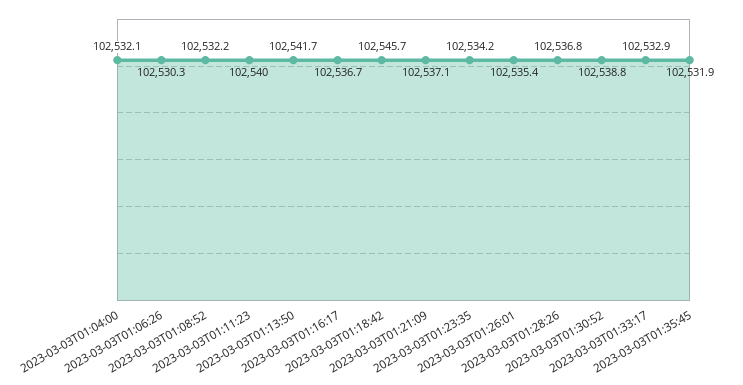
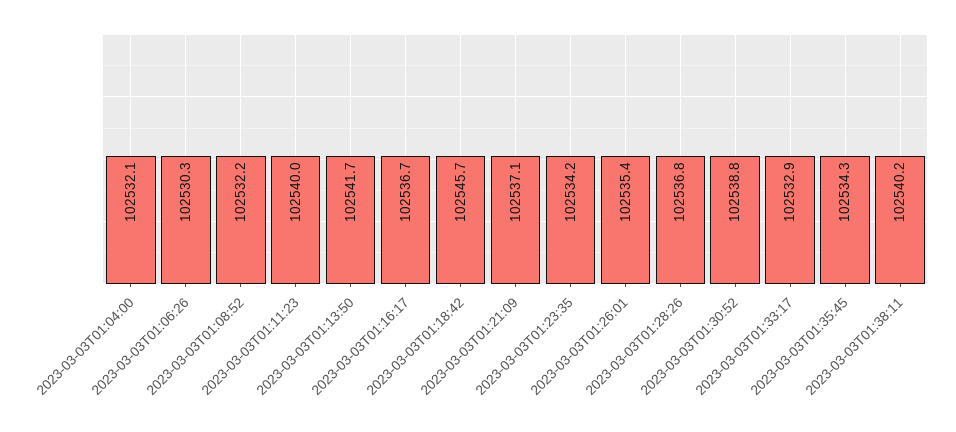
2023-03-03T01:35:45: 102531.9 -> 102534.3
2023-03-03T01:38:11: none -> 102540.2

